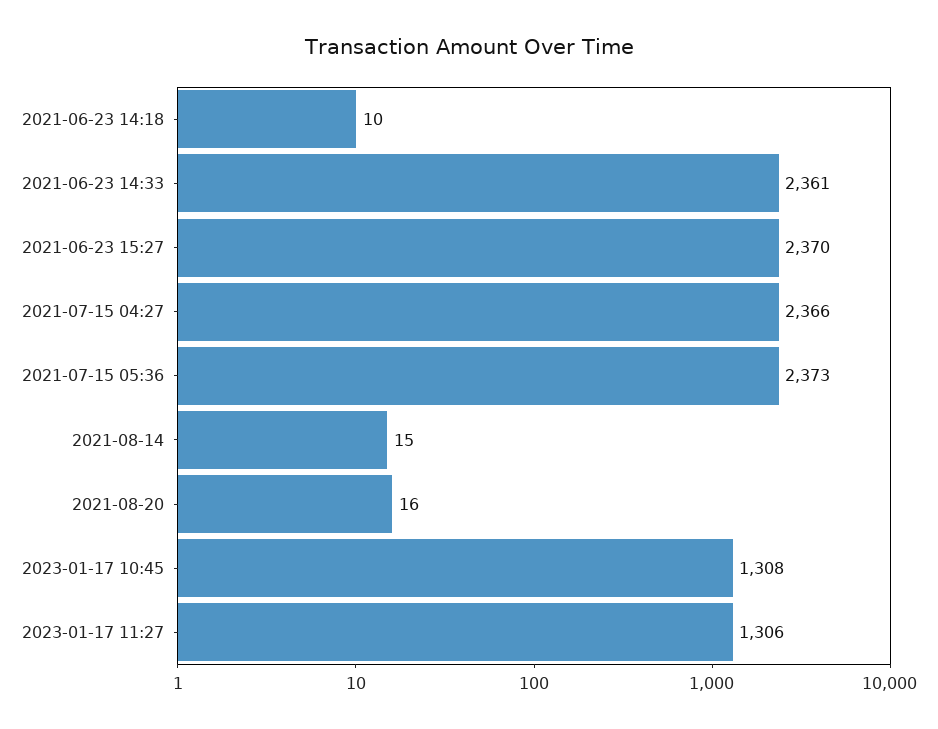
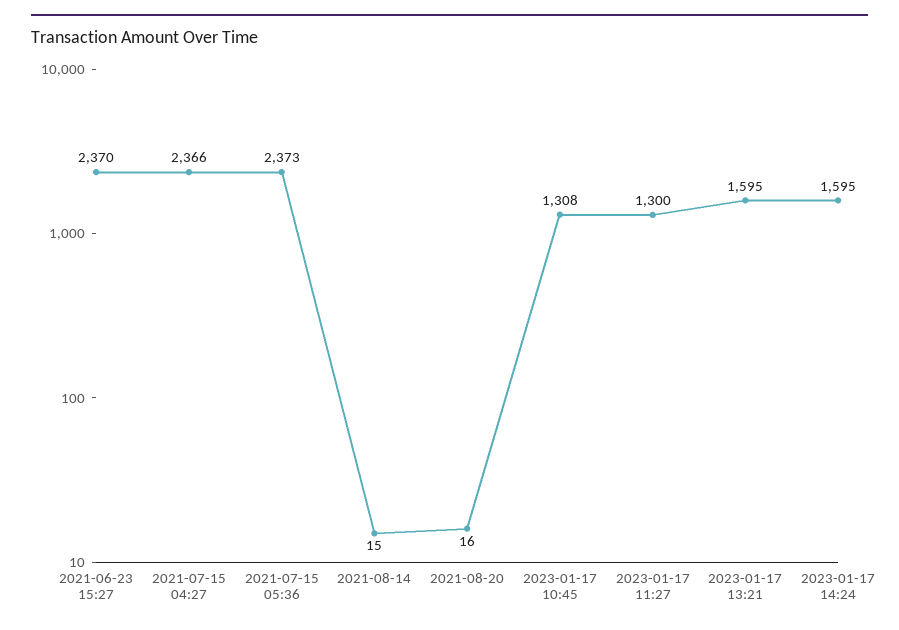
2021-06-23 14:18: 10 -> none
2021-06-23 14:33: 2361 -> none
2023-01-17 11:27: 1306 -> 1300
2023-01-17 13:21: none -> 1595
2023-01-17 14:24: none -> 1595

